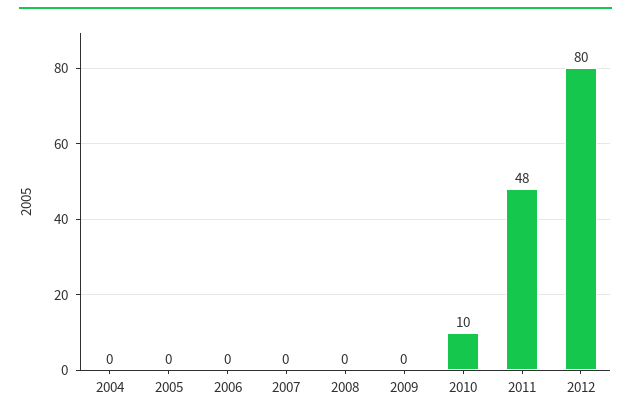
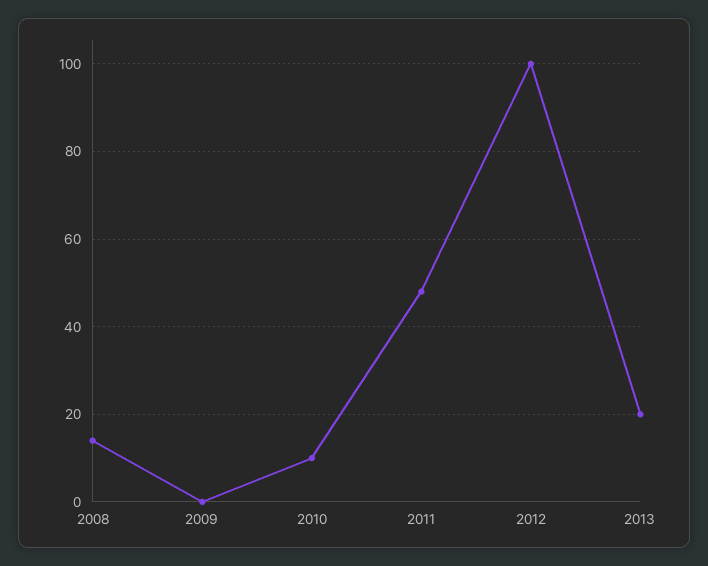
2004: 0 -> none
2005: 0 -> none
2006: 0 -> none
2007: 0 -> none
2008: 0 -> 15
2012: 80 -> 100
2013: none -> 20

